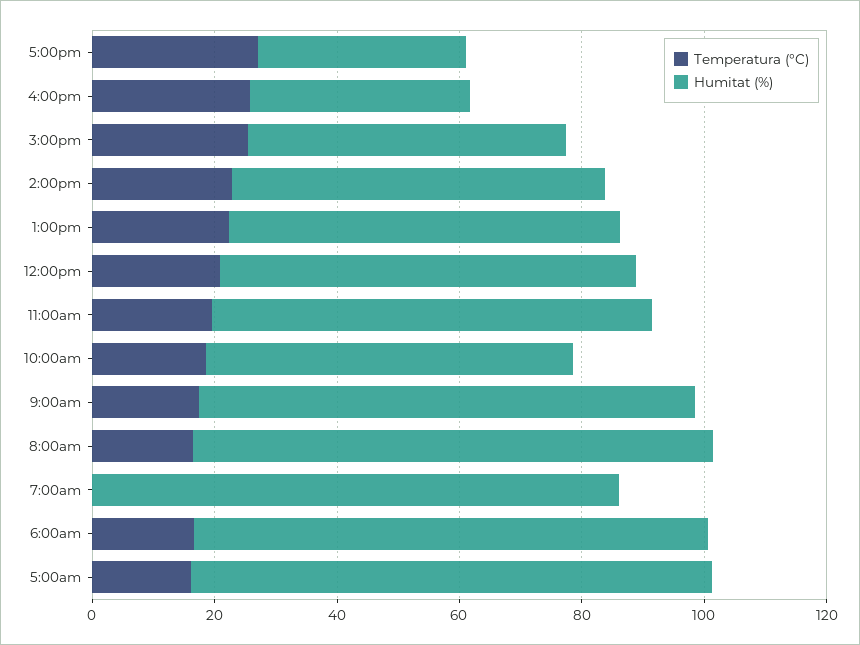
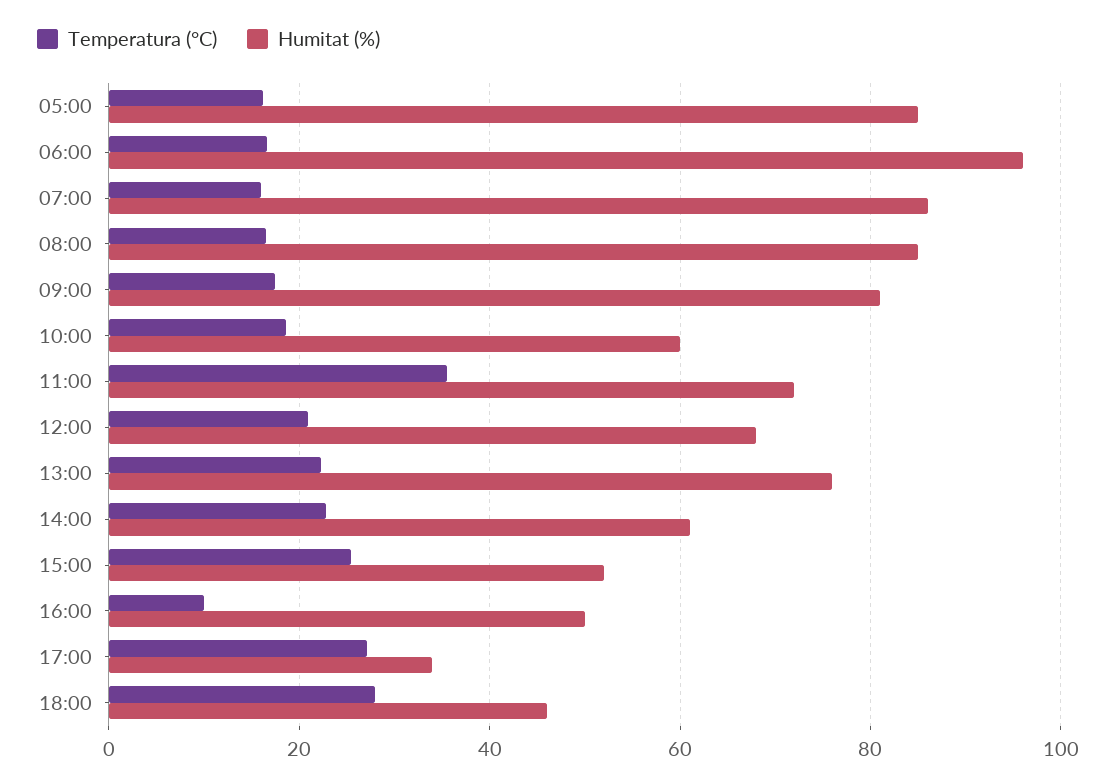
Temperatura (°C), 4:00pm: 25 -> 10
Humitat (%), 4:00pm: 35 -> 50
Humitat (%), 1:00pm: 65 -> 76
Temperatura (°C), 11:00am: 20 -> 36
Temperatura (°C), 7:00am: 0 -> 16
Humitat (%), 6:00am: 85 -> 96
Temperatura (°C), 18:00: none -> 28
Humitat (%), 18:00: none -> 46

